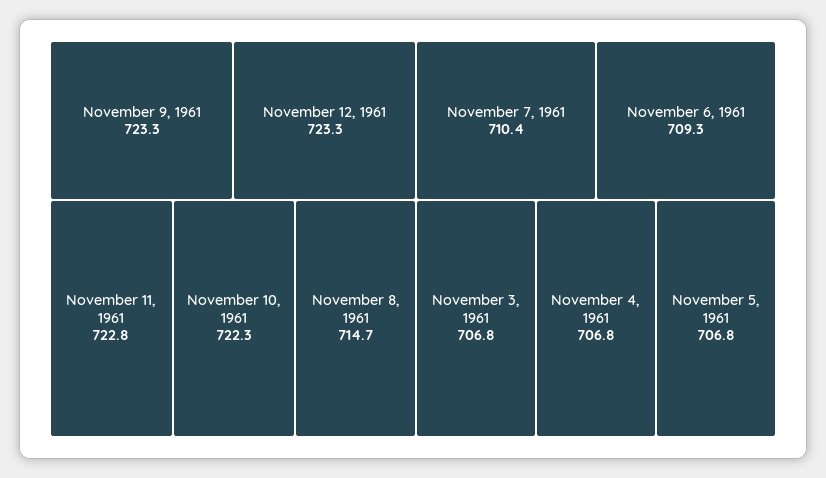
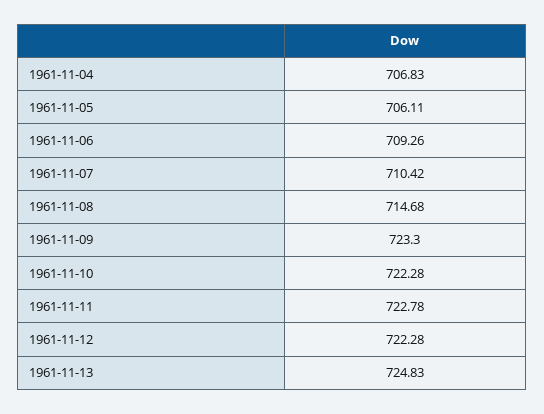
November 12, 1961: 723.3 -> 722.28
November 3, 1961: 706.8 -> none
November 5, 1961: 706.8 -> 706.11
1961-11-13: none -> 724.83

